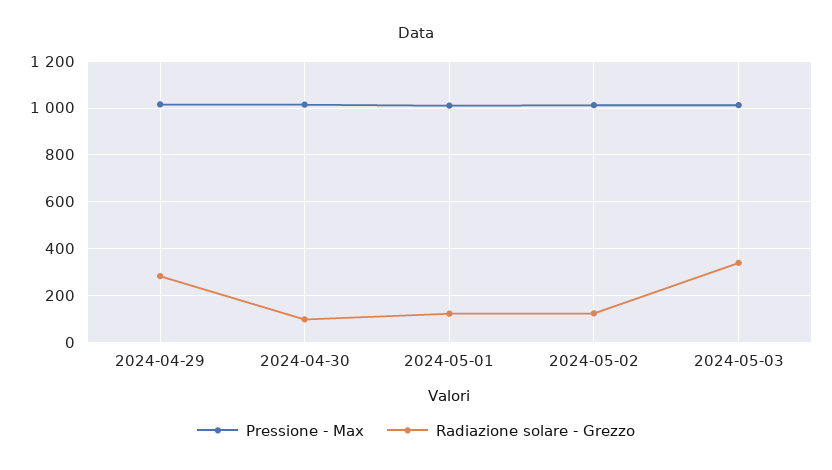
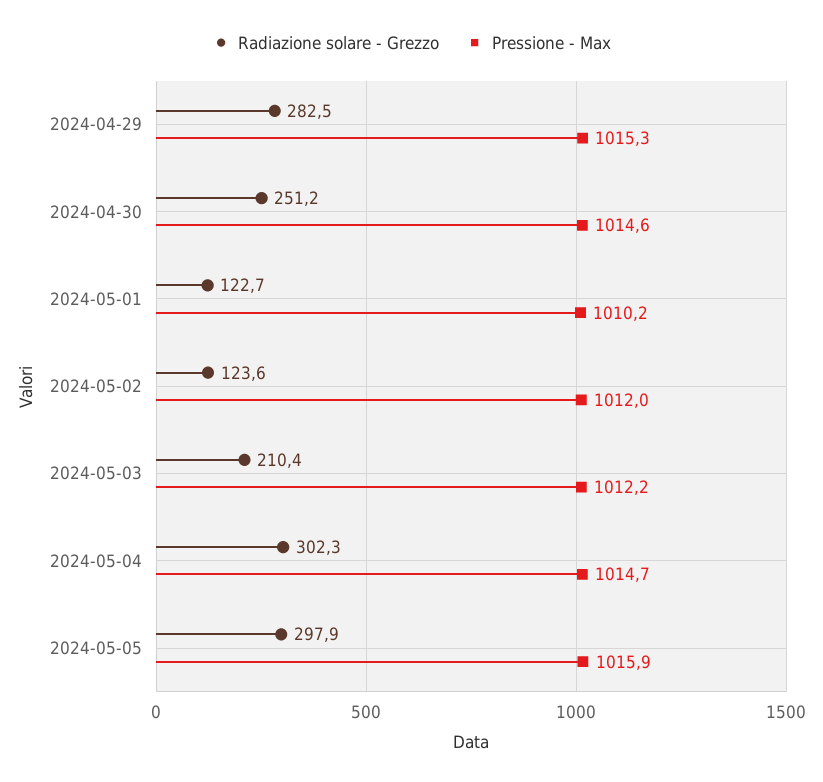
Radiazione solare - Grezzo, 2024-04-30: 100 -> 251.2
Radiazione solare - Grezzo, 2024-05-03: 350 -> 210.4
Radiazione solare - Grezzo, 2024-05-04: none -> 302.3
Pressione - Max, 2024-05-04: none -> 1014.7
Radiazione solare - Grezzo, 2024-05-05: none -> 297.9
Pressione - Max, 2024-05-05: none -> 1015.9

